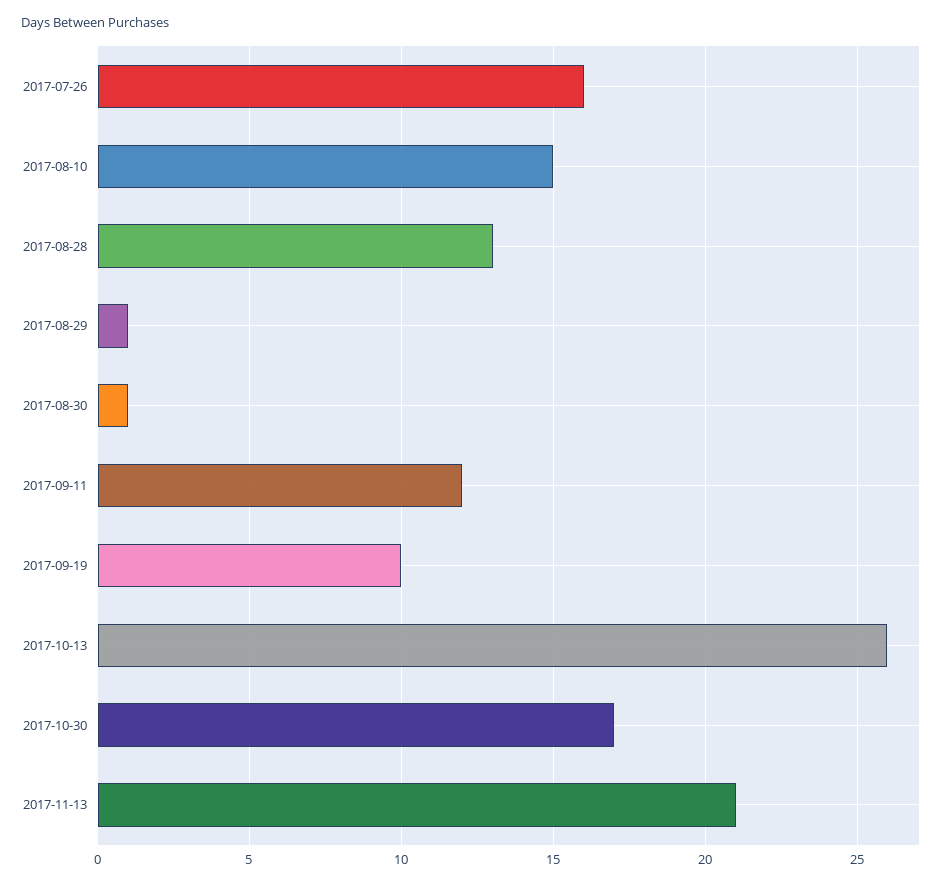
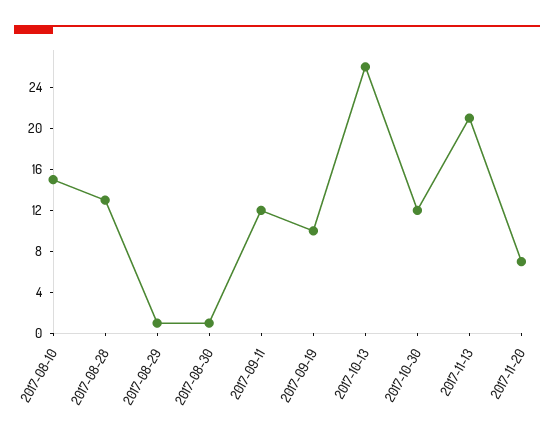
2017-07-26: 16 -> none
2017-10-30: 17 -> 12
2017-11-20: none -> 7

